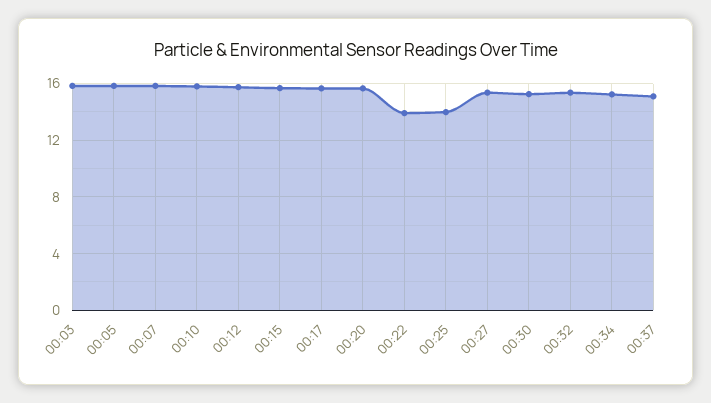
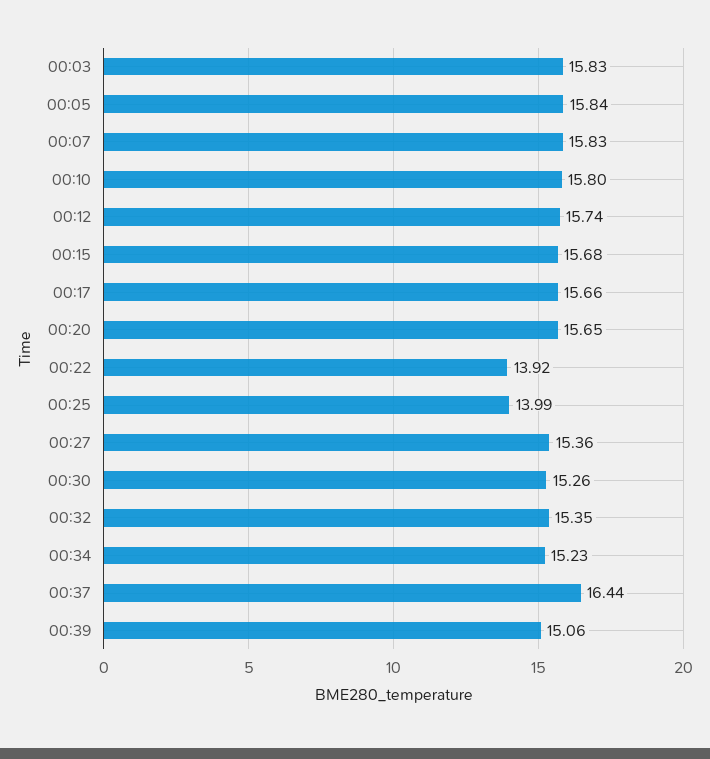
00:37: 15 -> 16.44
00:39: none -> 15.06

